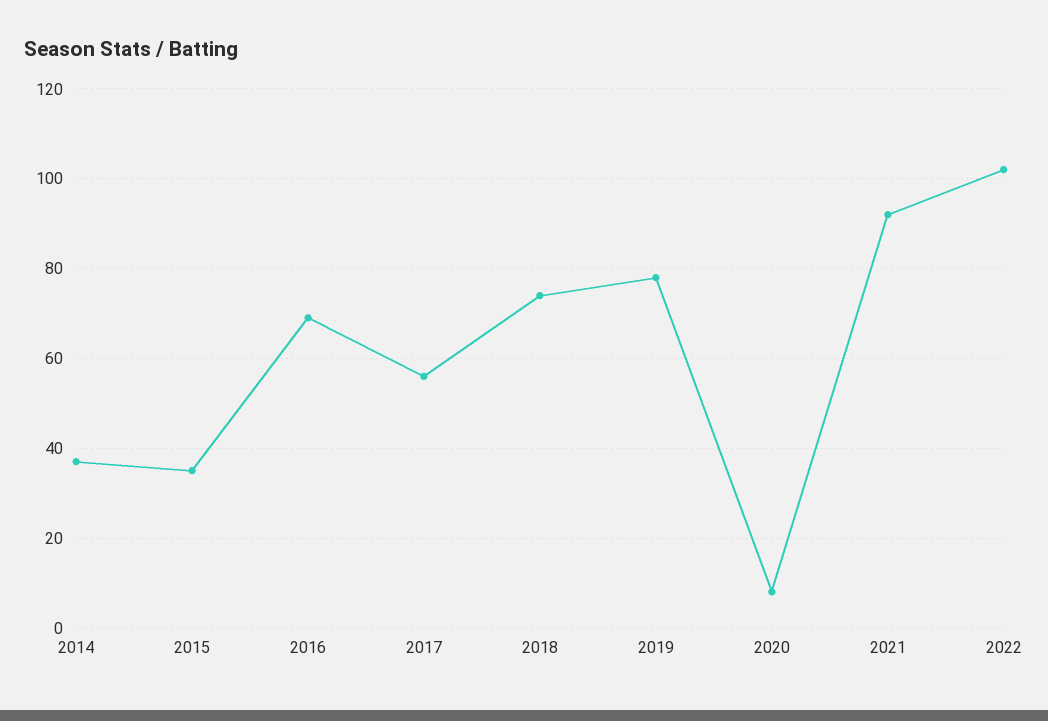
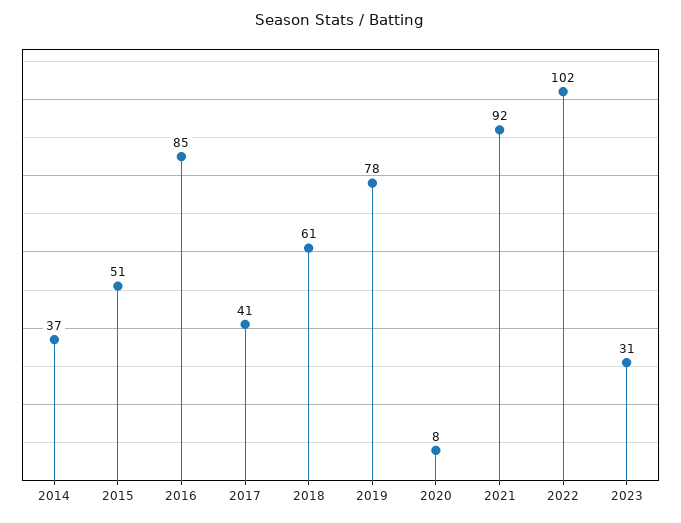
2015: 35 -> 51
2016: 70 -> 85
2017: 55 -> 41
2018: 75 -> 61
2023: none -> 31

